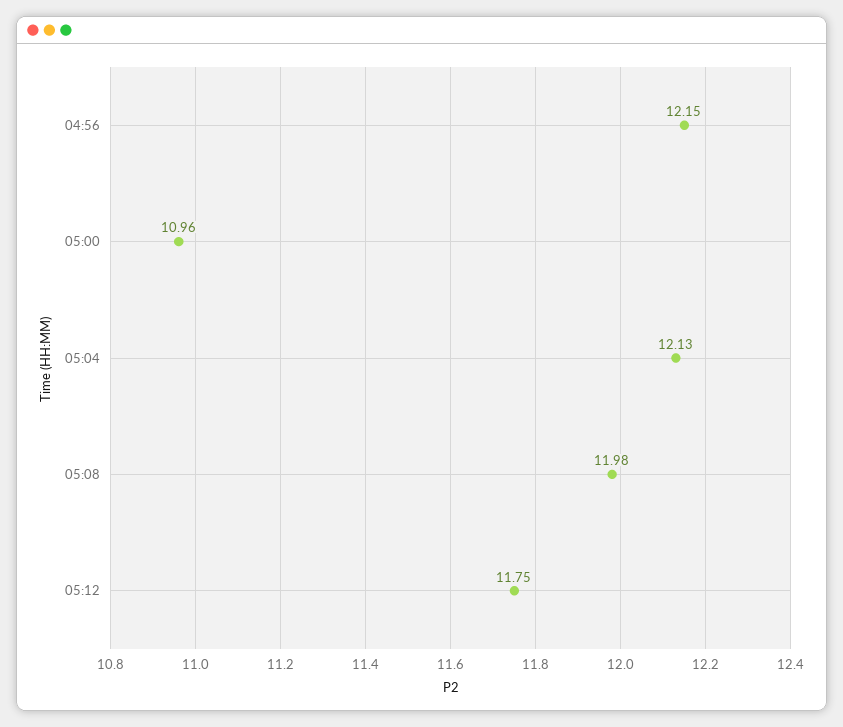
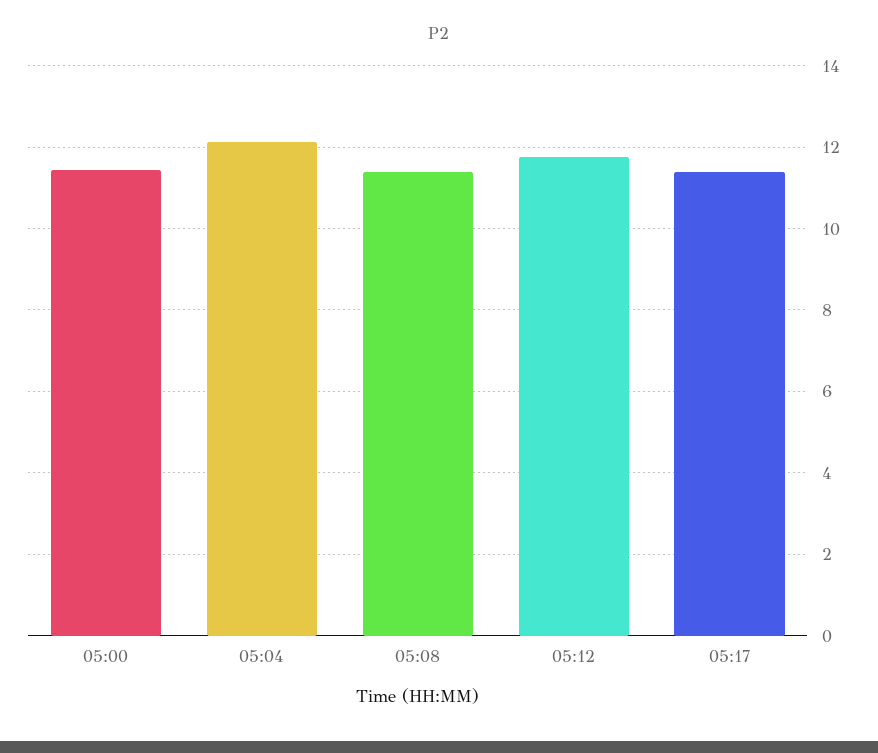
04:56: 12.15 -> none
05:00: 10.96 -> 11.4
05:08: 11.98 -> 11.4
05:17: none -> 11.4

